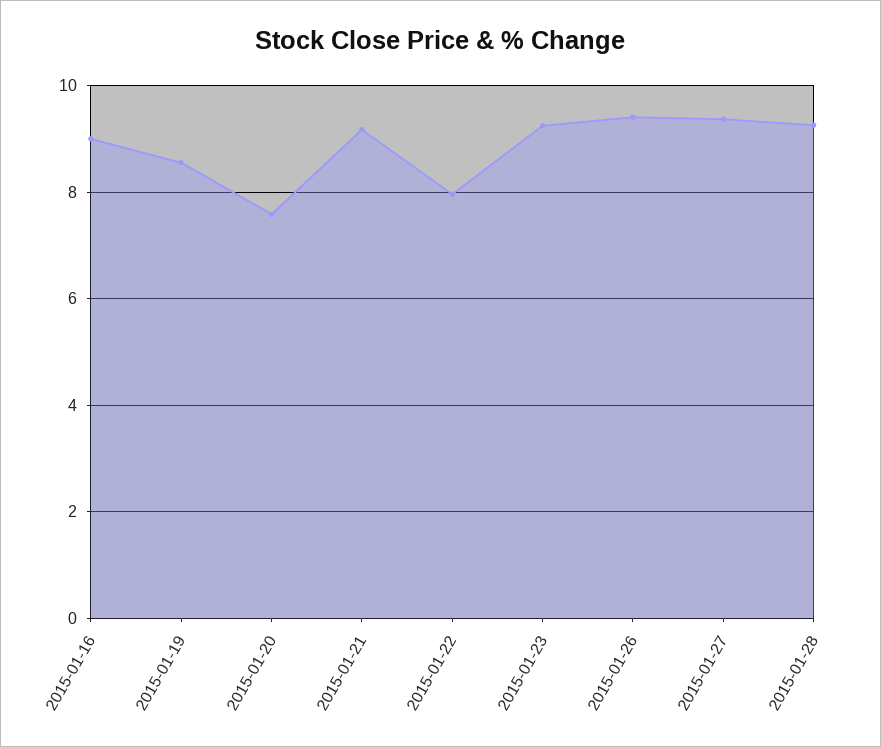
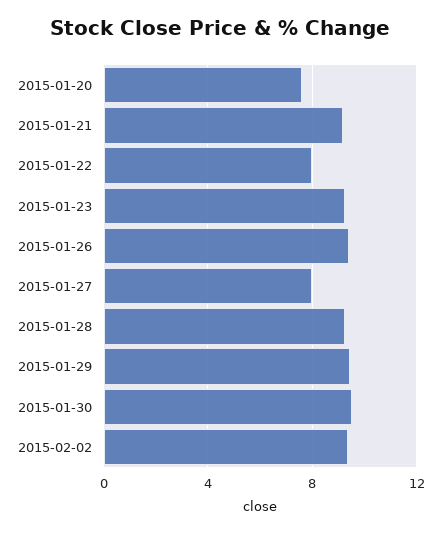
2015-01-16: 9 -> none
2015-01-19: 8.6 -> none
2015-01-27: 9.4 -> 8
2015-01-29: none -> 9.5
2015-01-30: none -> 9.5
2015-02-02: none -> 9.5

